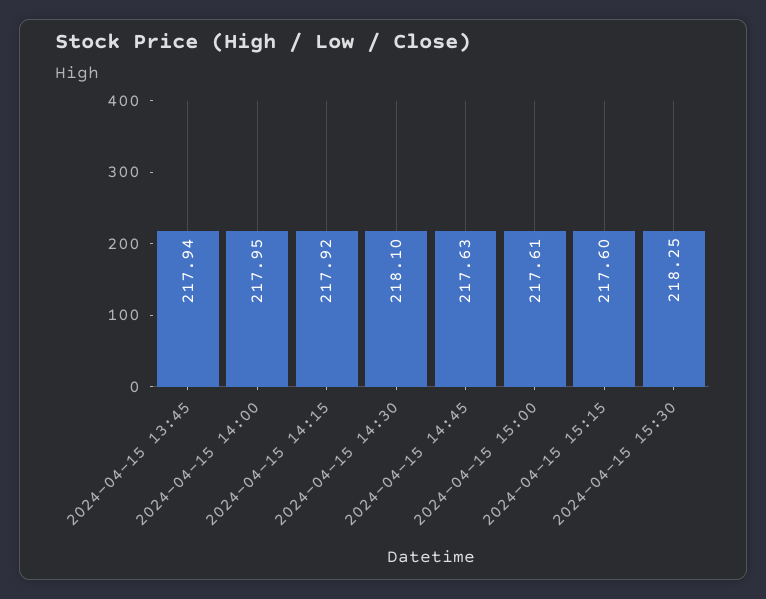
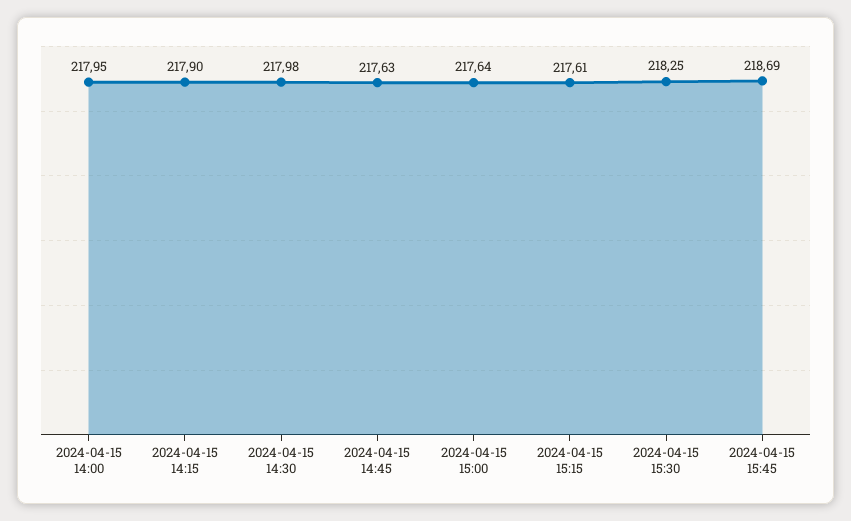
2024-04-15 13:45: 217.94 -> none
2024-04-15 14:15: 217.92 -> 217.9
2024-04-15 14:30: 218.1 -> 217.98
2024-04-15 15:00: 217.61 -> 217.64
2024-04-15 15:15: 217.6 -> 217.61
2024-04-15 15:45: none -> 218.69

